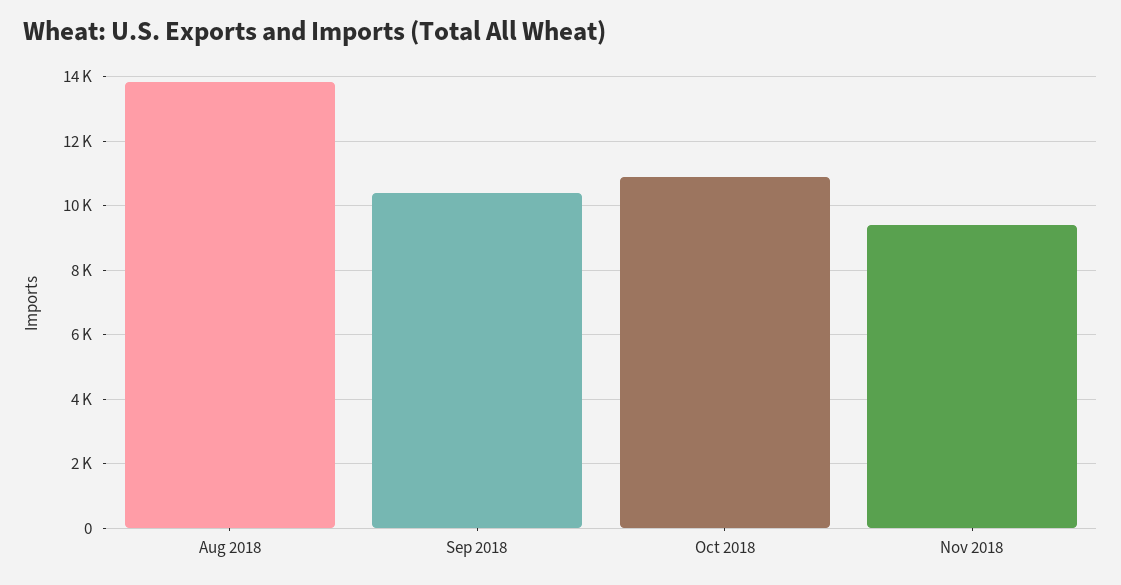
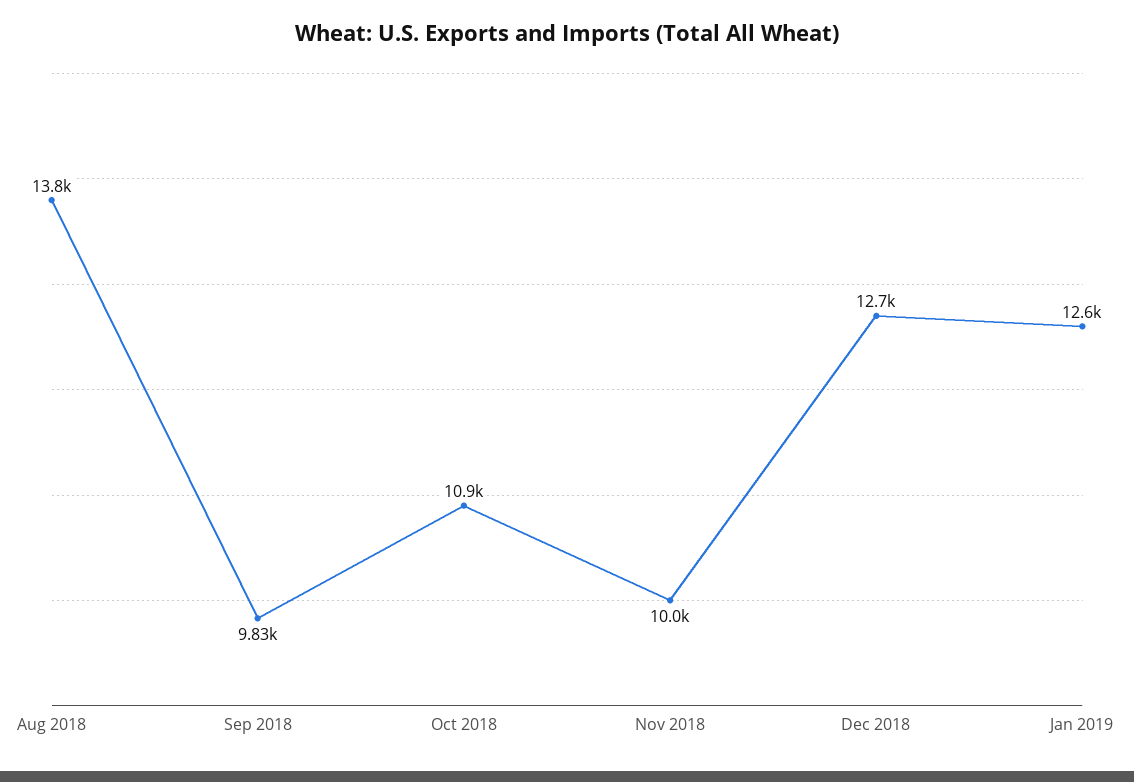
Sep 2018: 10400 -> 9830
Nov 2018: 9400 -> 10000
Dec 2018: none -> 12700
Jan 2019: none -> 12600

